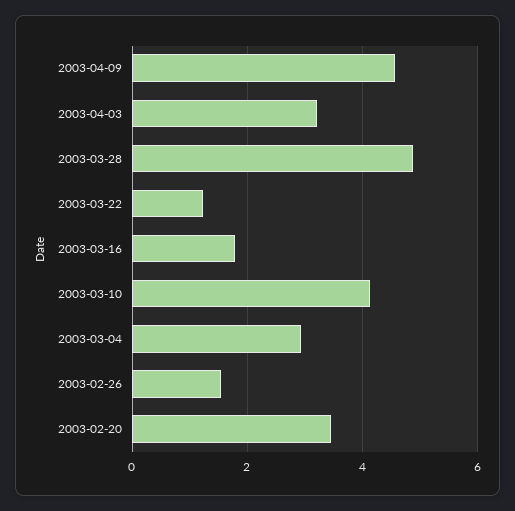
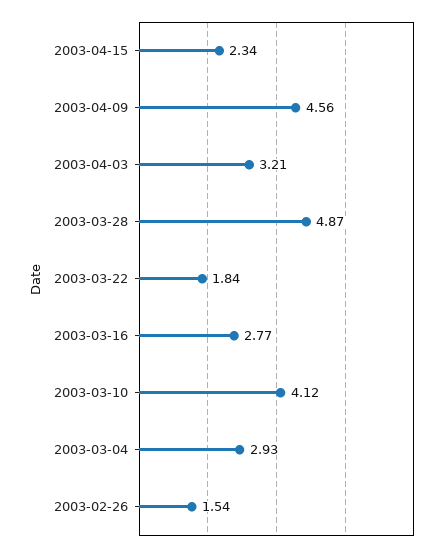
2003-03-22: 1.2 -> 1.84
2003-03-16: 1.8 -> 2.77
2003-02-20: 3.4 -> none
2003-04-15: none -> 2.34

